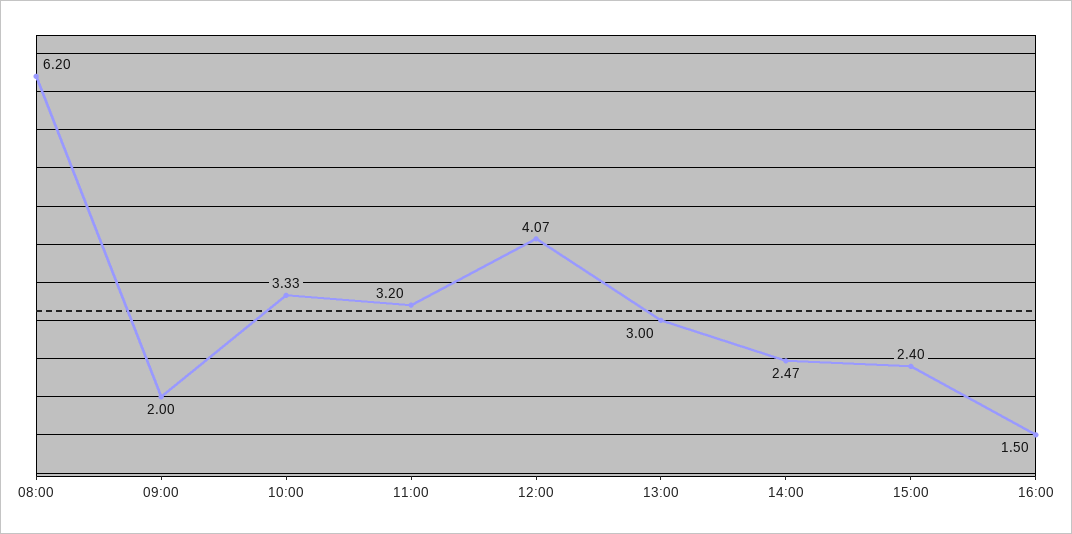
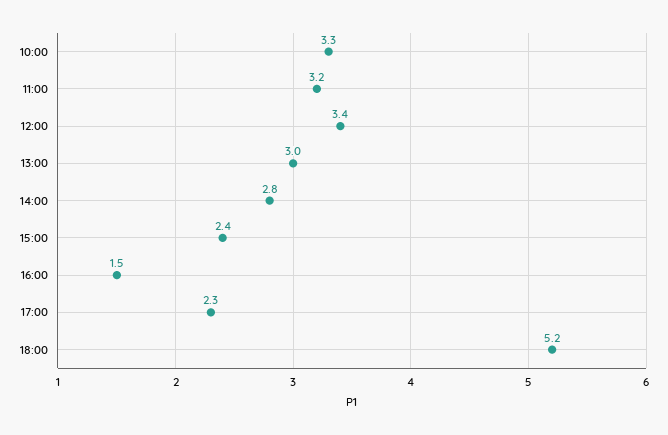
08:00: 6.2 -> none
09:00: 2 -> none
12:00: 4.07 -> 3.4
14:00: 2.47 -> 2.8
17:00: none -> 2.3
18:00: none -> 5.2

